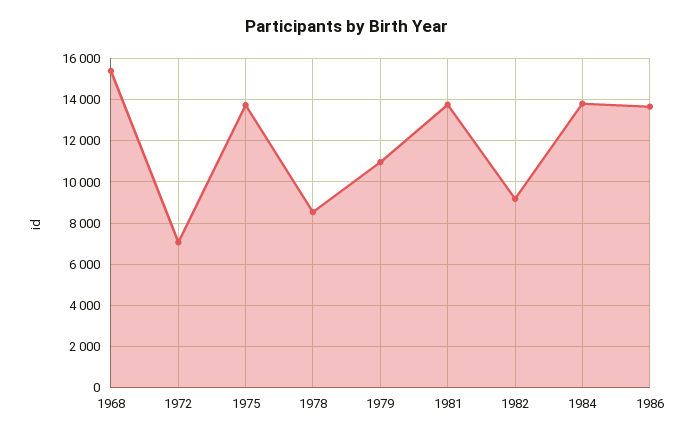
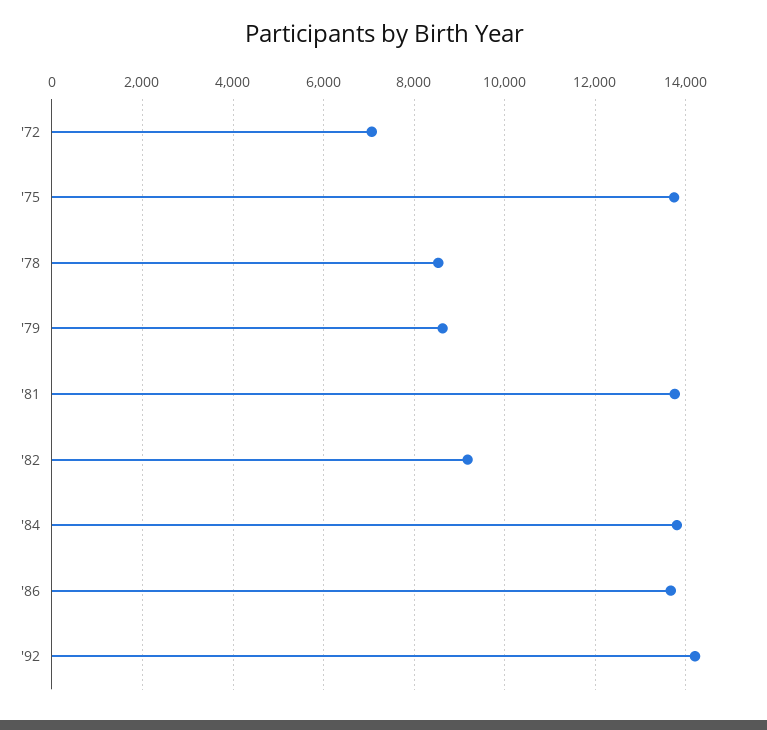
1968: 15500 -> none
1979: 11000 -> 8600
'92: none -> 14200

